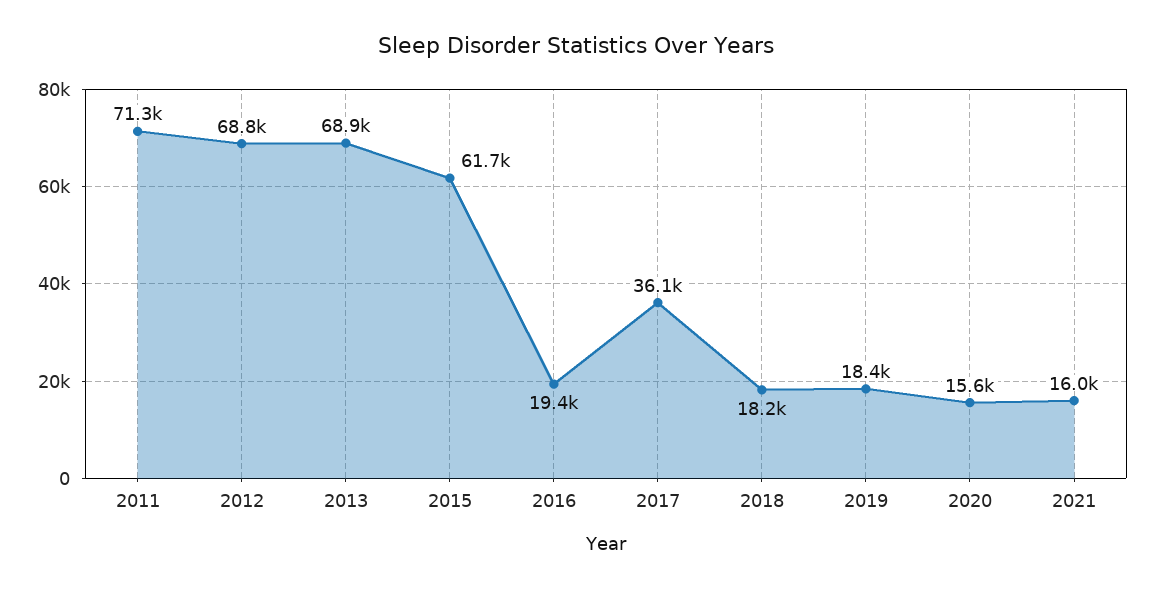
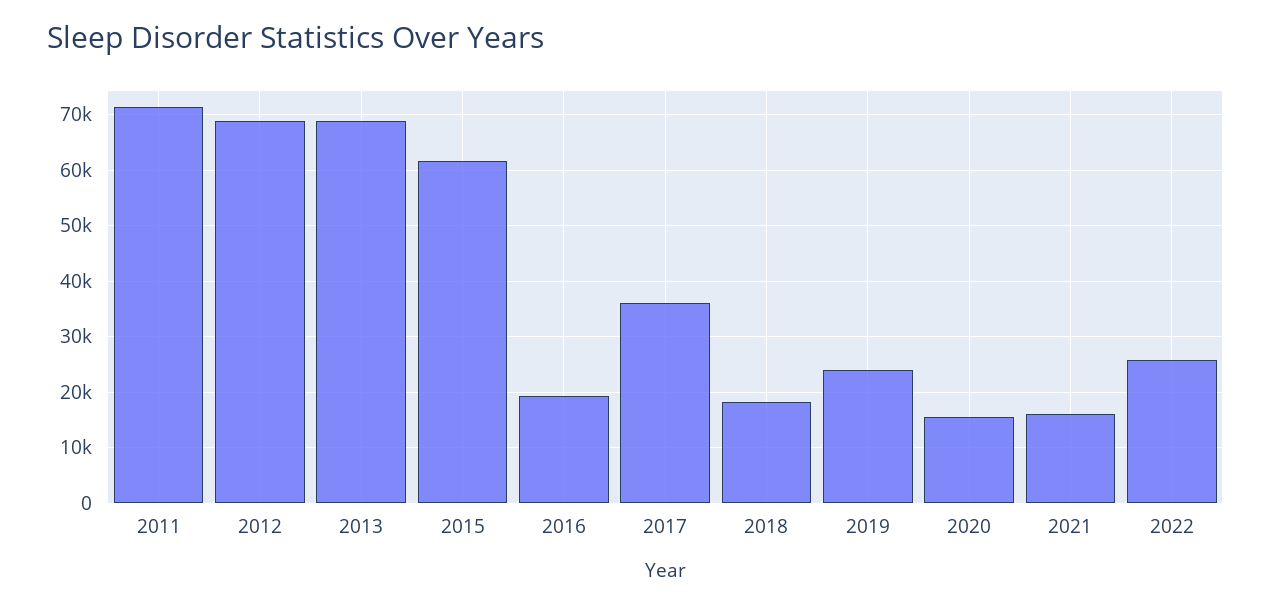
2019: 18400 -> 24000
2022: none -> 26000

